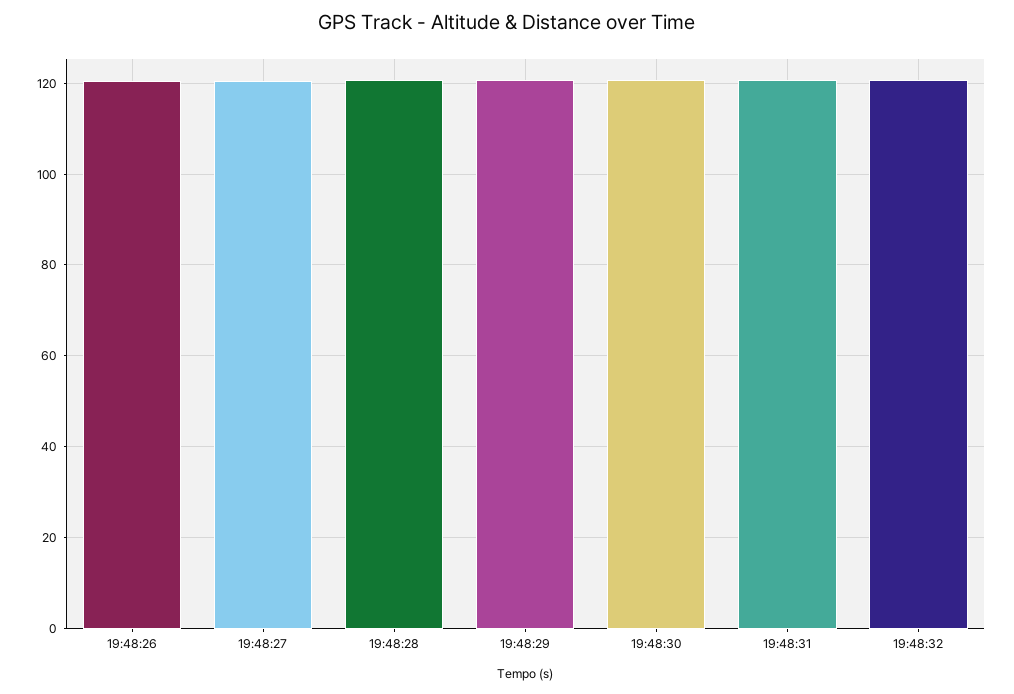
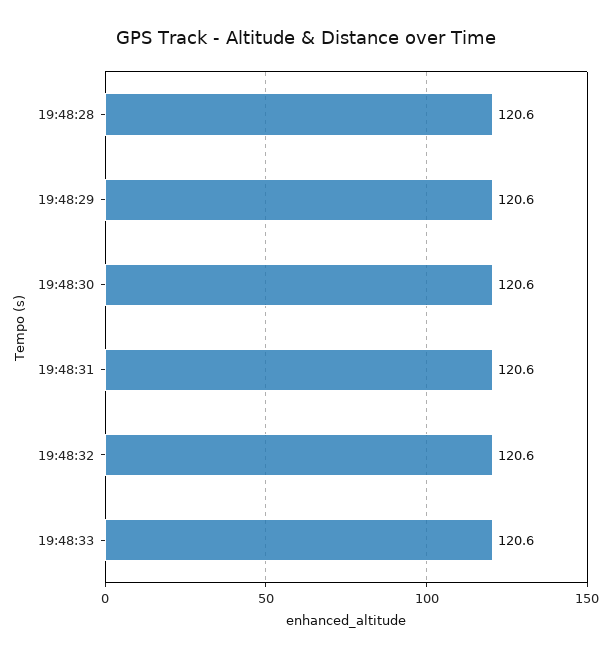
19:48:26: 120 -> none
19:48:27: 120 -> none
19:48:33: none -> 120.6

